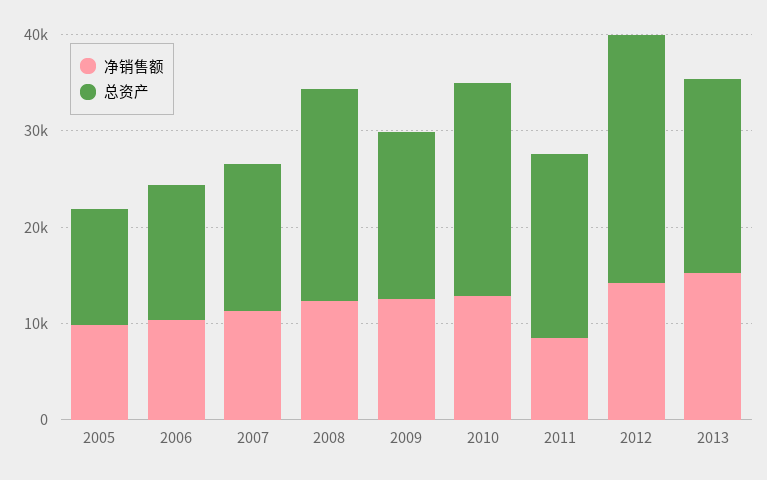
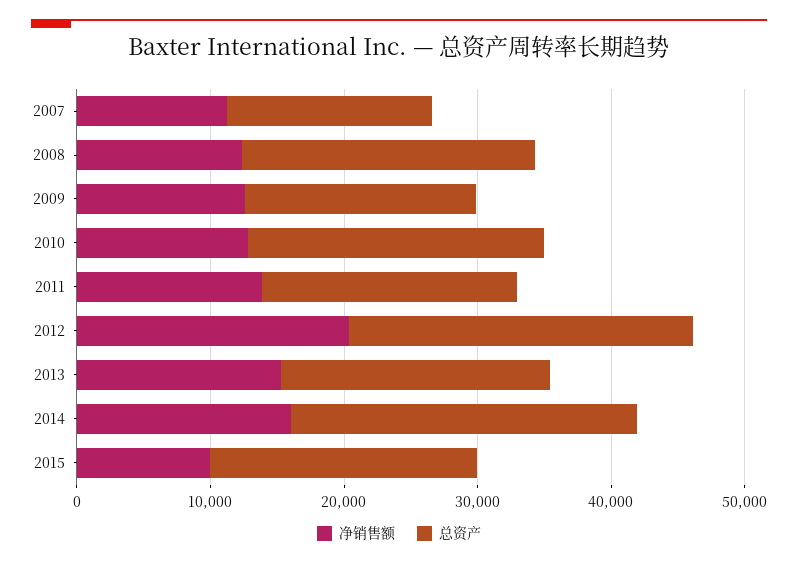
净销售额, 2005: 10000 -> none
总资产, 2005: 12000 -> none
净销售额, 2006: 10000 -> none
总资产, 2006: 14000 -> none
净销售额, 2011: 8000 -> 14000
净销售额, 2012: 14000 -> 20000
净销售额, 2014: none -> 16000
总资产, 2014: none -> 26000
净销售额, 2015: none -> 10000
总资产, 2015: none -> 20000

